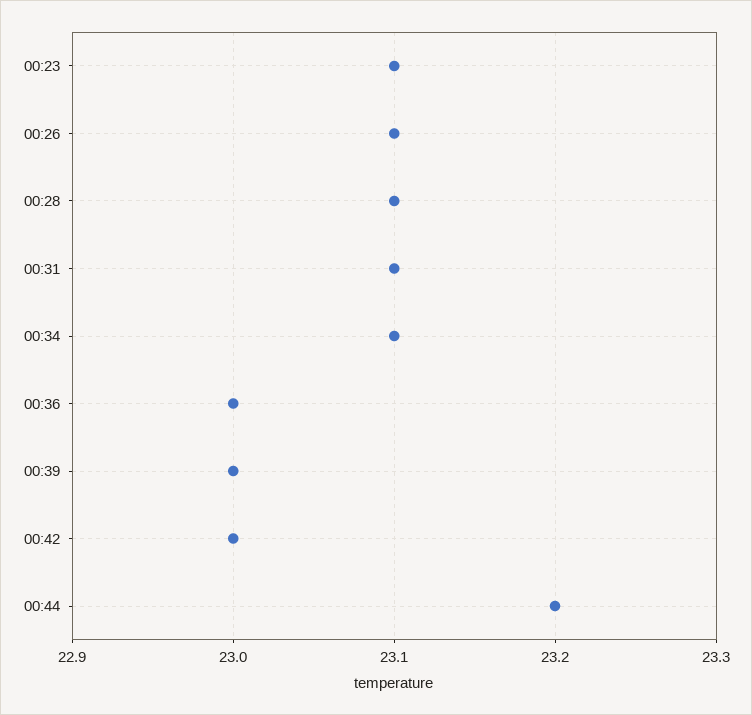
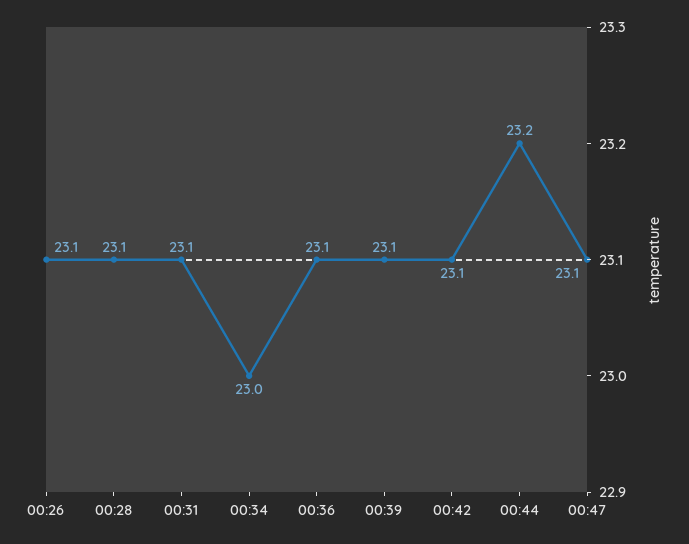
00:23: 23.1 -> none
00:34: 23.1 -> 23
00:36: 23 -> 23.1
00:39: 23 -> 23.1
00:42: 23 -> 23.1
00:47: none -> 23.1

